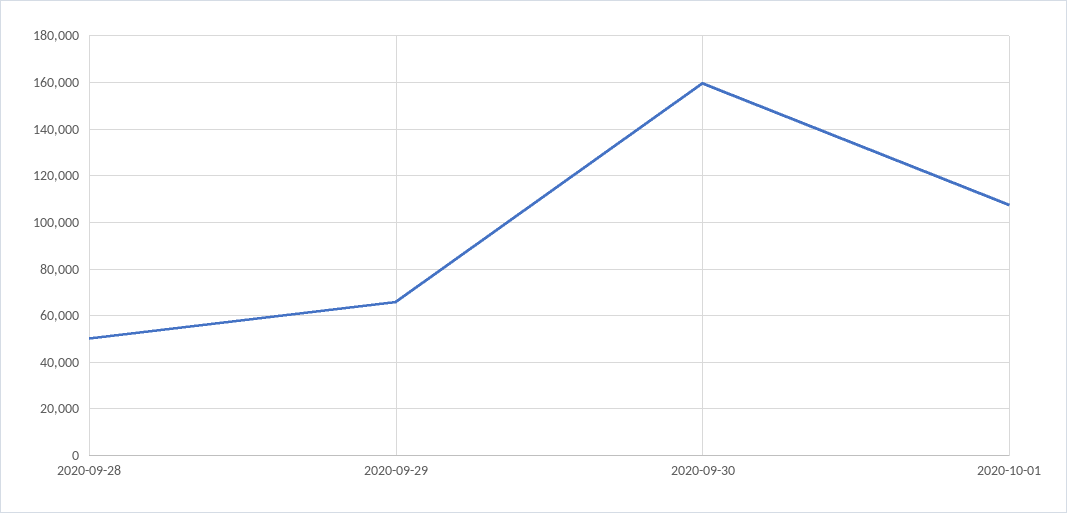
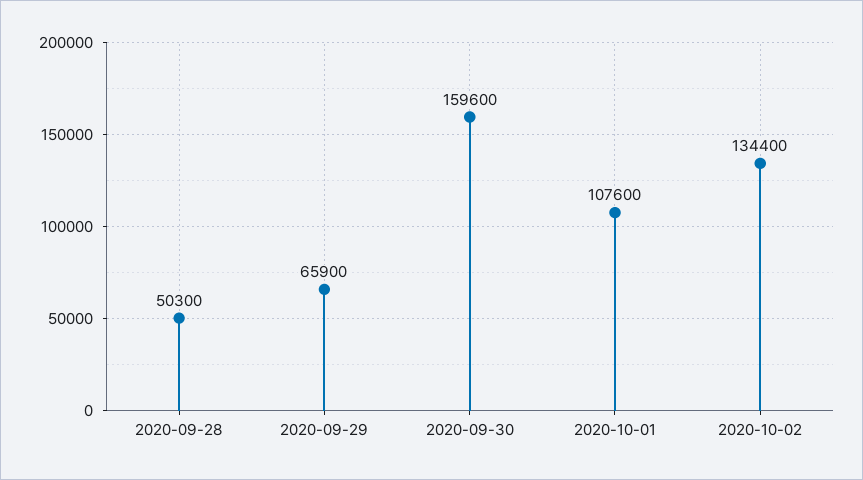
2020-10-02: none -> 134400

